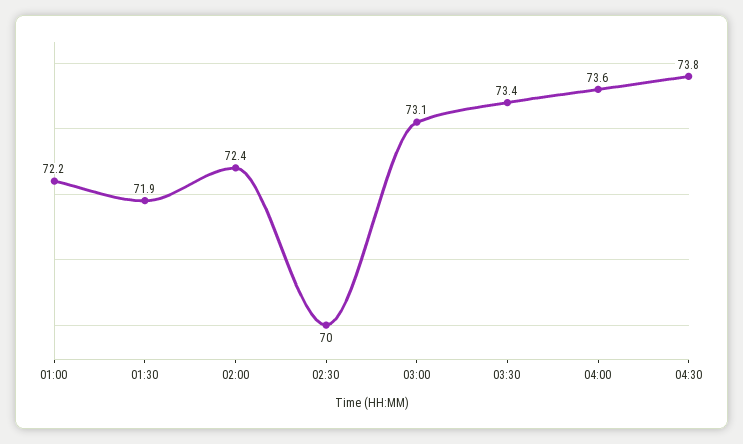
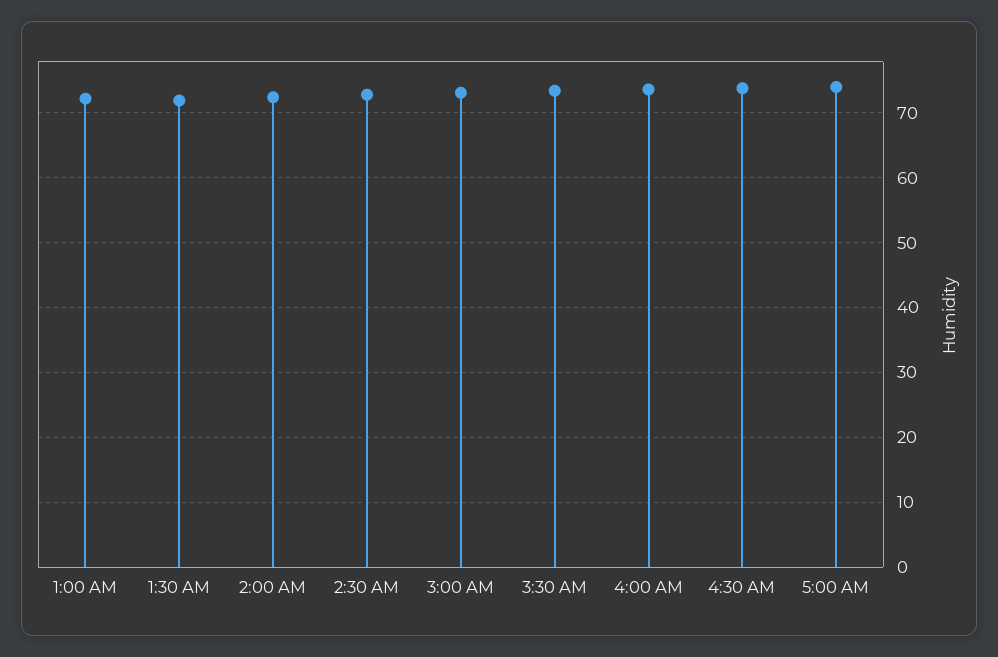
02:30: 70 -> 73
5:00 AM: none -> 74

